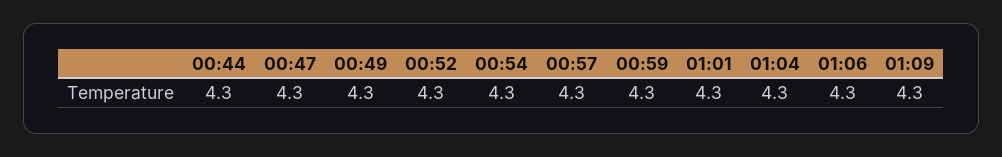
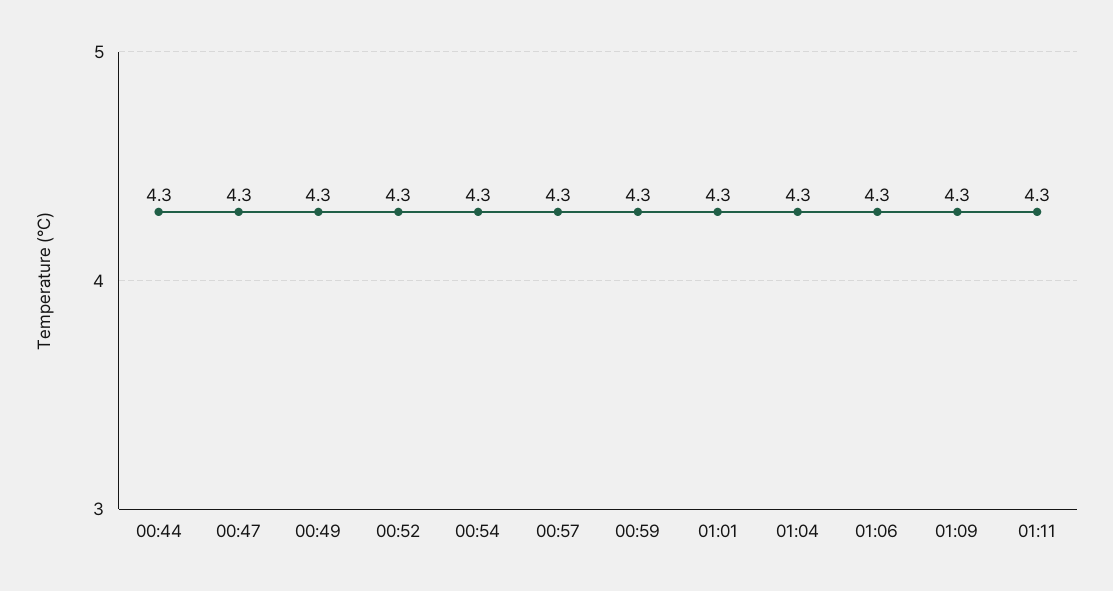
01:11: none -> 4.3

